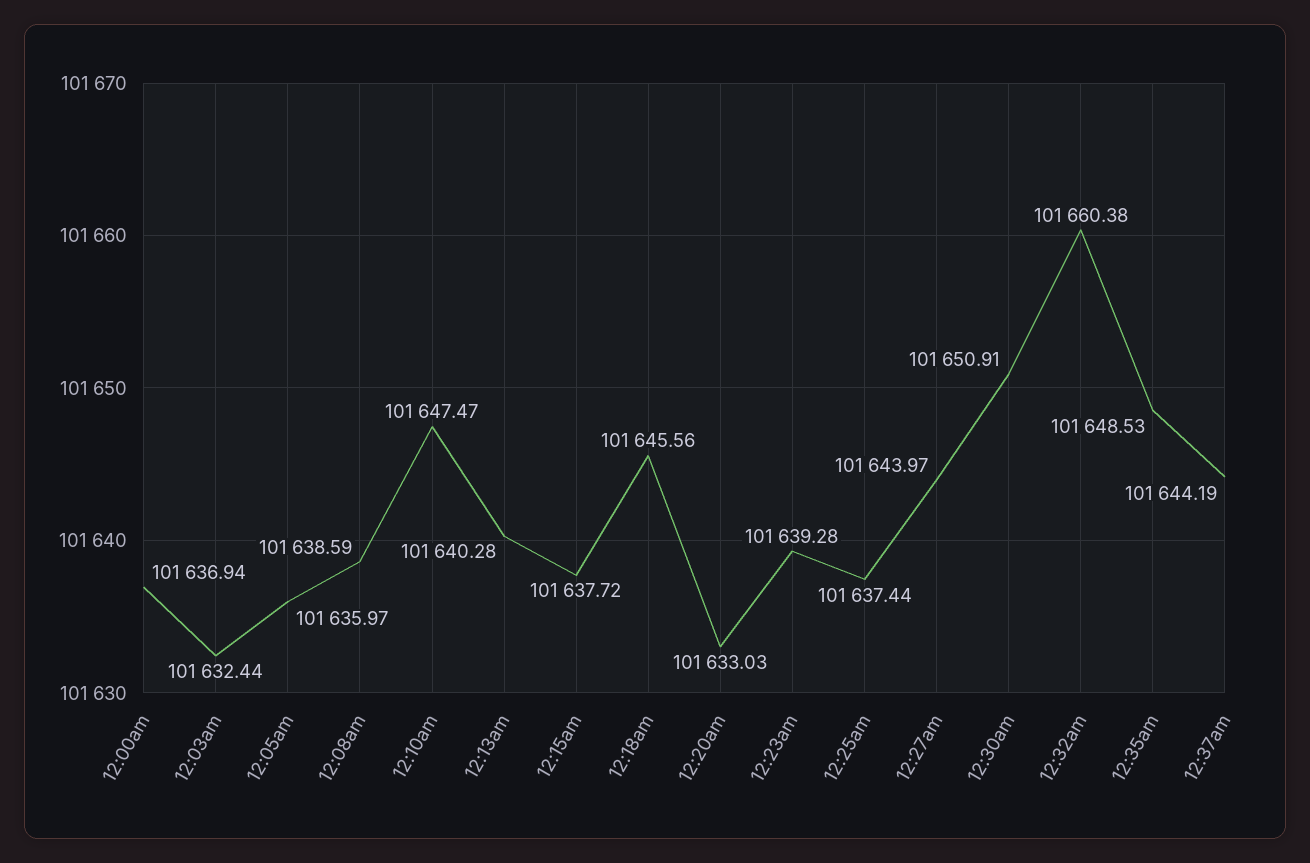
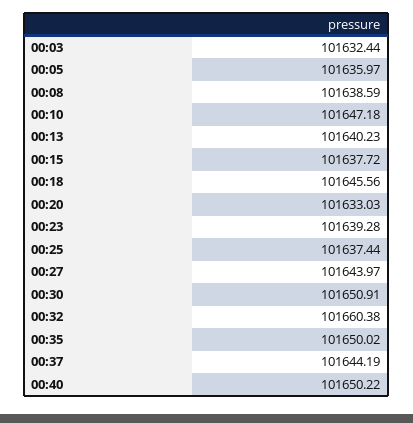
12:00am: 101636.94 -> none
12:10am: 101647.47 -> 101647.18
12:13am: 101640.28 -> 101640.23
12:35am: 101648.53 -> 101650.02
00:40: none -> 101650.22

